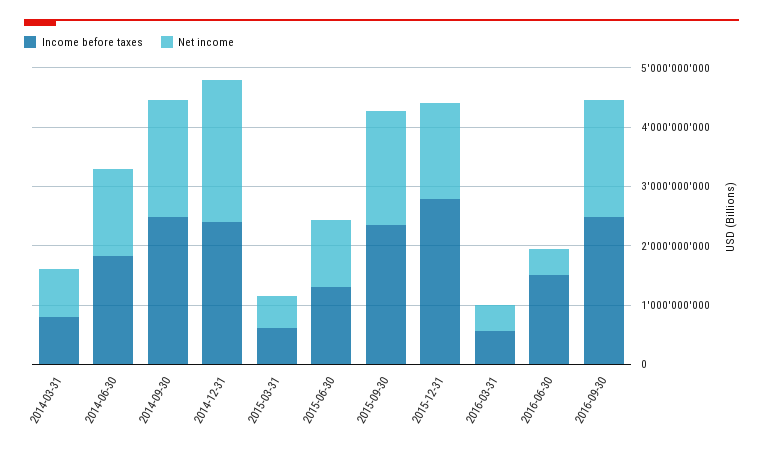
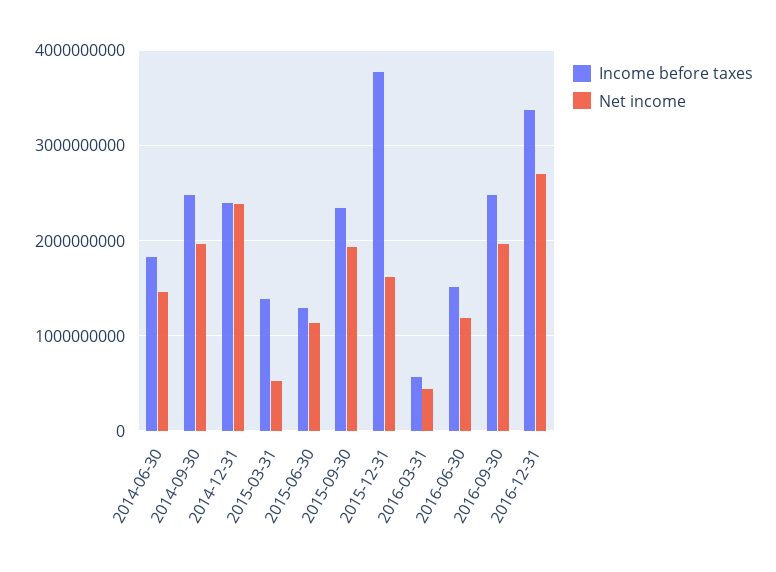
Income before taxes, 2014-03-31: 800000000 -> none
Net income, 2014-03-31: 800000000 -> none
Income before taxes, 2015-03-31: 600000000 -> 1400000000
Income before taxes, 2015-12-31: 2800000000 -> 3800000000
Net income, 2016-06-30: 400000000 -> 1200000000
Income before taxes, 2016-12-31: none -> 3400000000
Net income, 2016-12-31: none -> 2700000000

